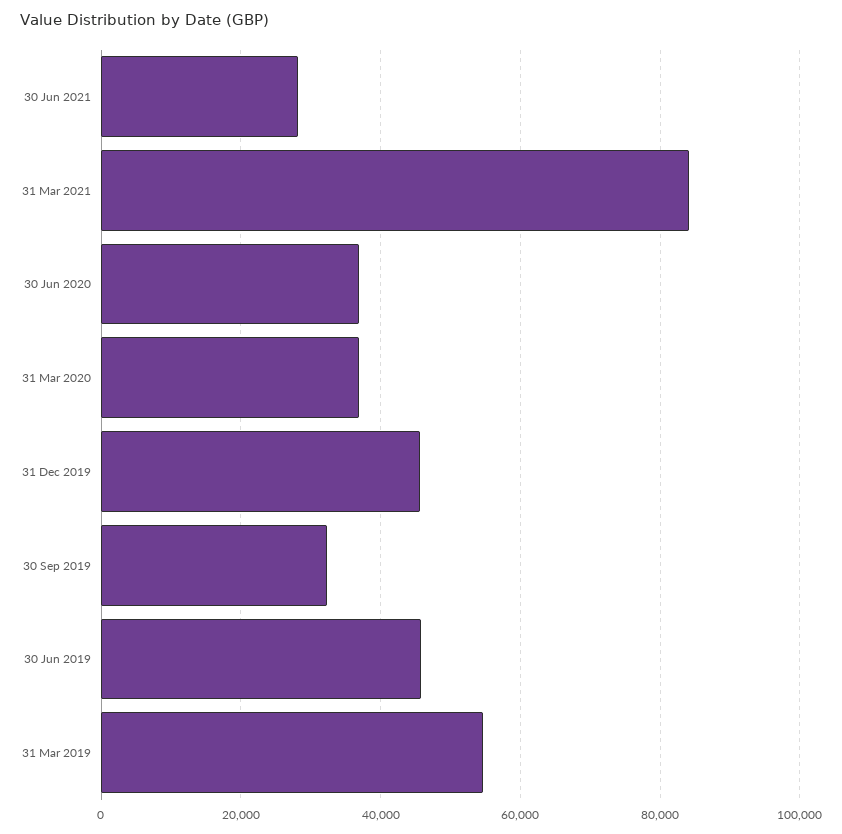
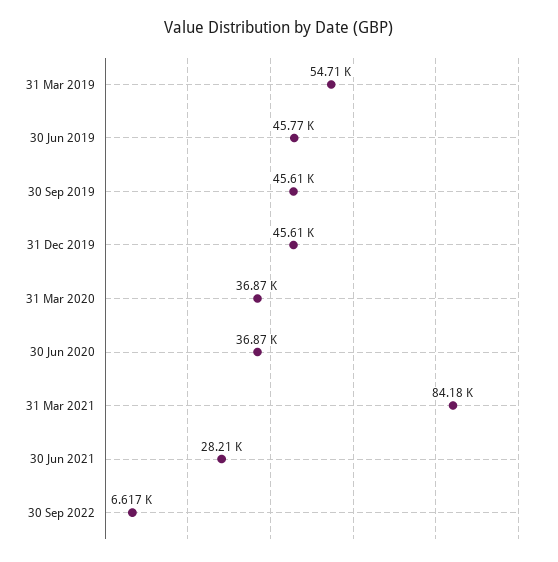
30 Sep 2019: 32000 -> 45610
30 Sep 2022: none -> 6617

